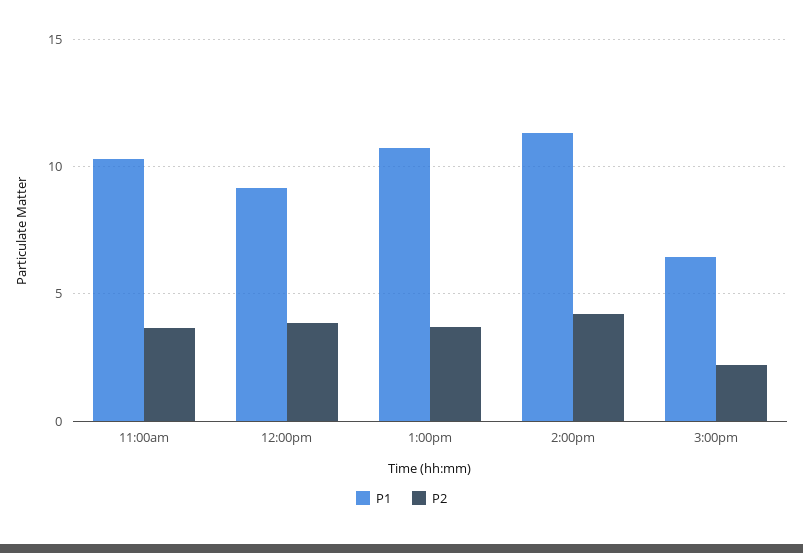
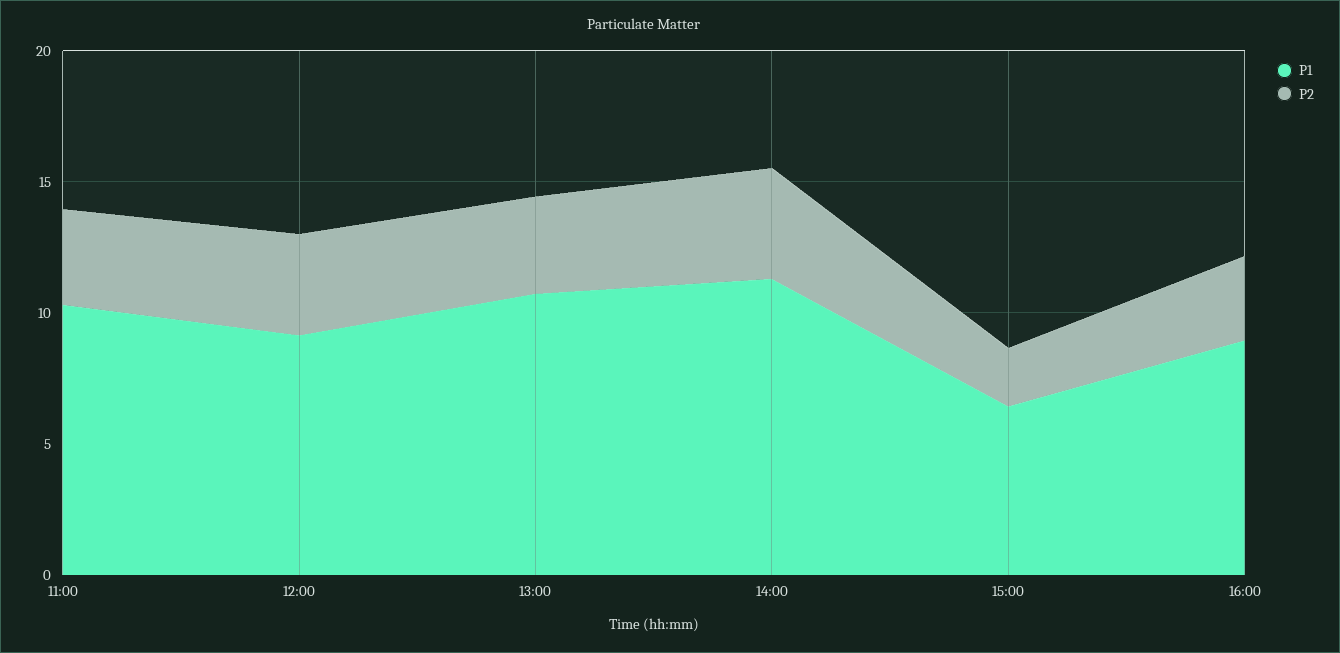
P1, 16:00: none -> 9
P2, 16:00: none -> 3

